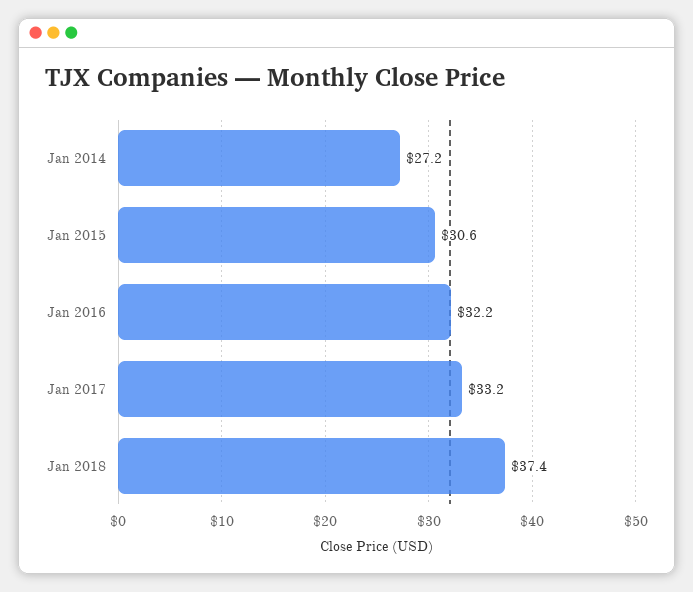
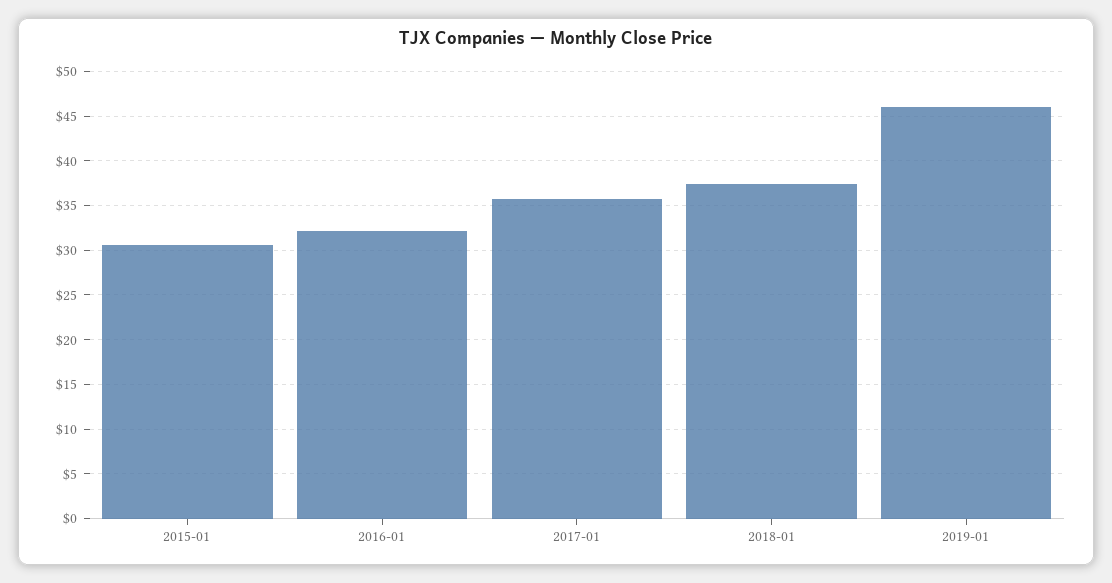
Jan 2014: 27.2 -> none
Jan 2017: 33.2 -> 36
2019-01: none -> 46

